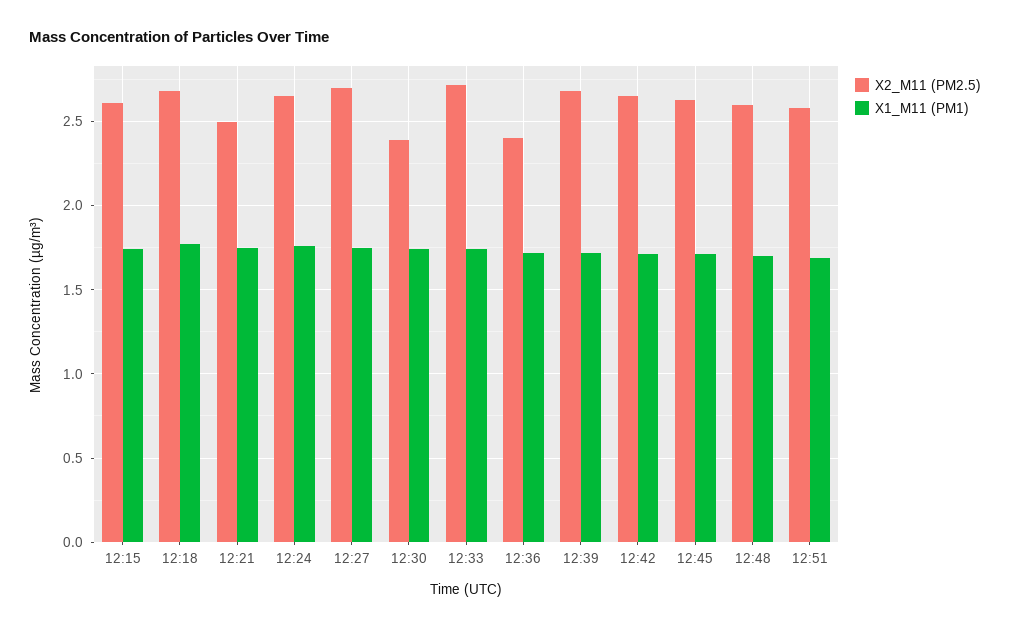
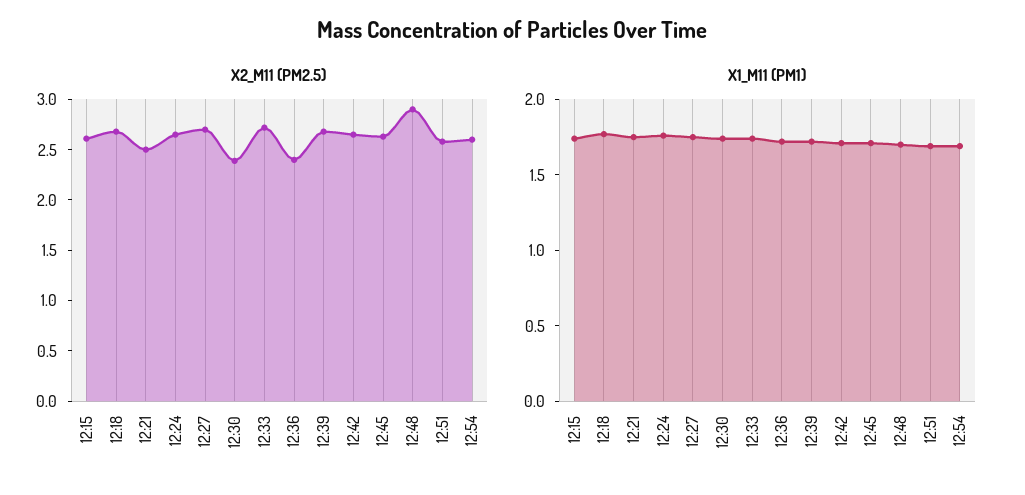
X2_M11 (PM2.5), 12:48: 2.6 -> 2.9
X2_M11 (PM2.5), 12:54: none -> 2.6
X1_M11 (PM1), 12:54: none -> 1.7

